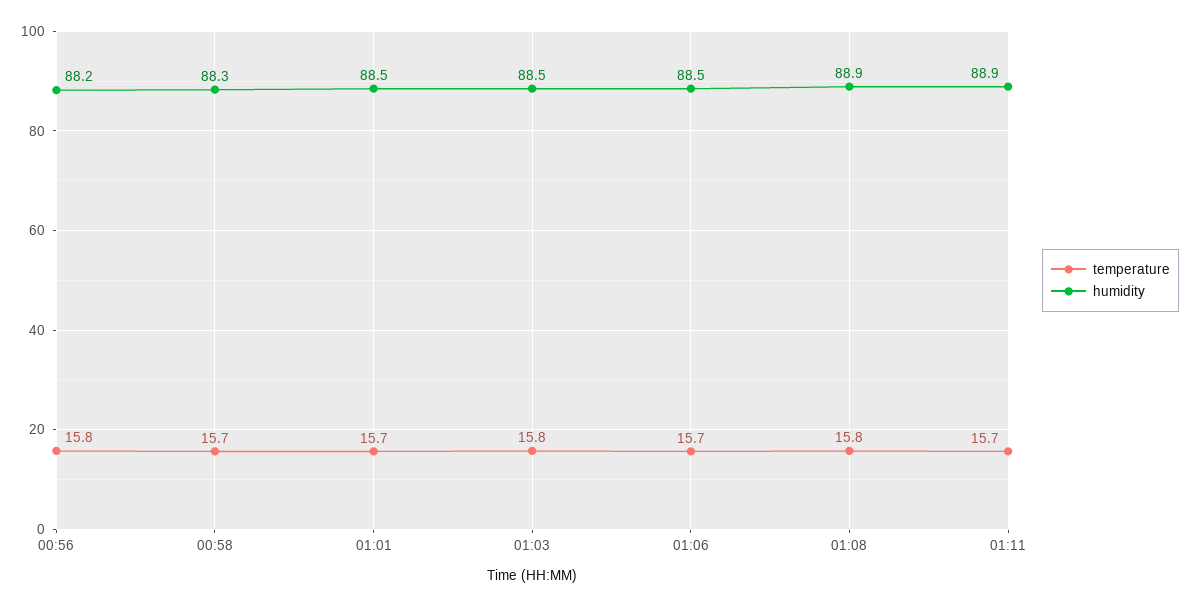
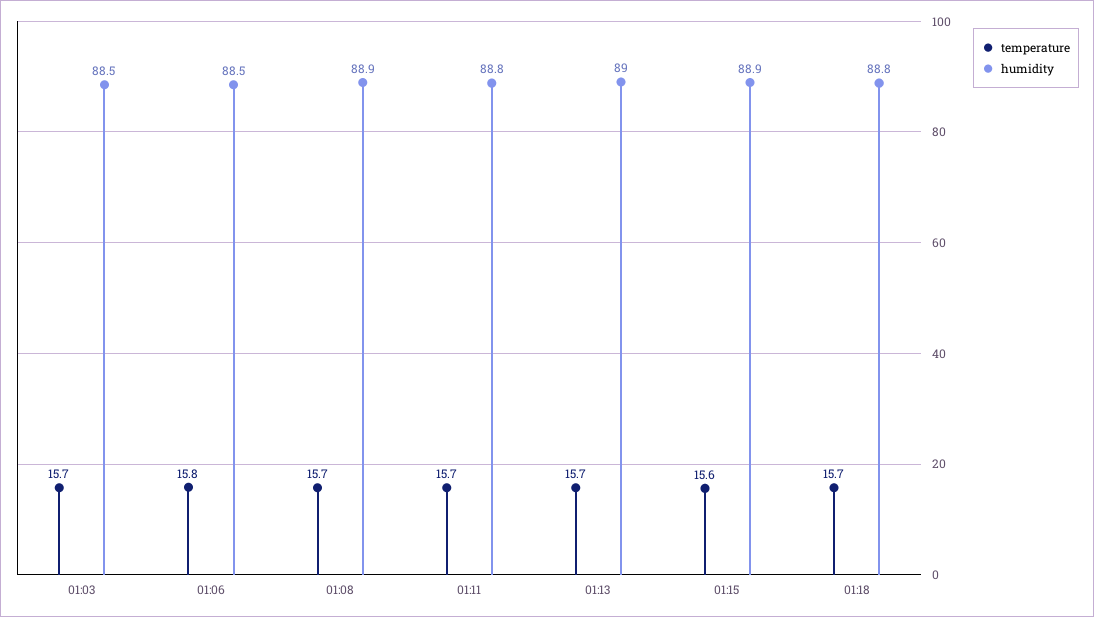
temperature, 00:56: 15.8 -> none
humidity, 00:56: 88.2 -> none
temperature, 00:58: 15.7 -> none
humidity, 00:58: 88.3 -> none
temperature, 01:01: 15.7 -> none
humidity, 01:01: 88.5 -> none
temperature, 01:03: 15.8 -> 15.7
temperature, 01:06: 15.7 -> 15.8
temperature, 01:08: 15.8 -> 15.7
humidity, 01:11: 88.9 -> 88.8
temperature, 01:13: none -> 15.7
humidity, 01:13: none -> 89
temperature, 01:15: none -> 15.6
humidity, 01:15: none -> 88.9
temperature, 01:18: none -> 15.7
humidity, 01:18: none -> 88.8

